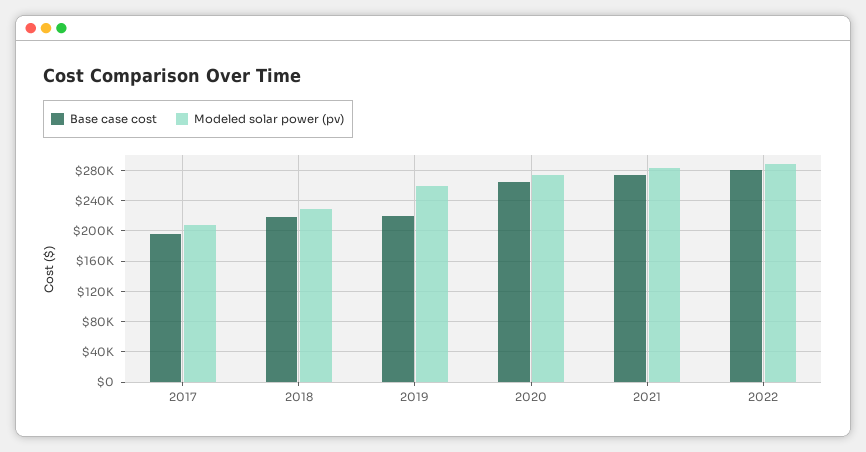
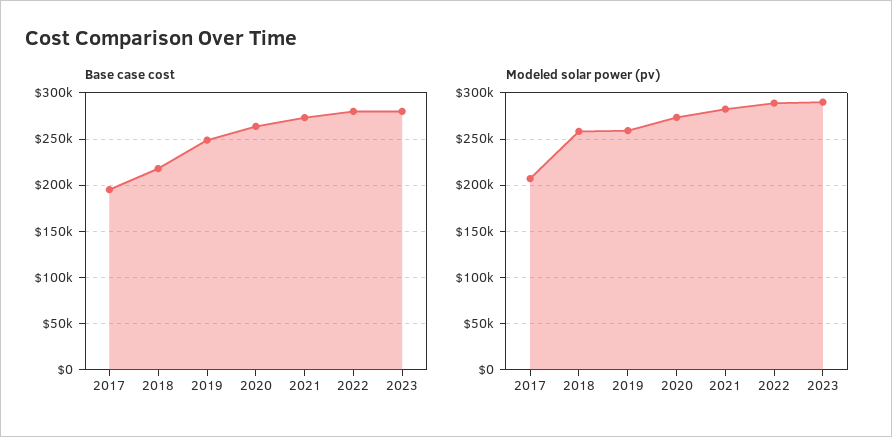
Modeled solar power (pv), 2018: 230000 -> 260000
Base case cost, 2019: 220000 -> 250000
Base case cost, 2023: none -> 280000
Modeled solar power (pv), 2023: none -> 290000

